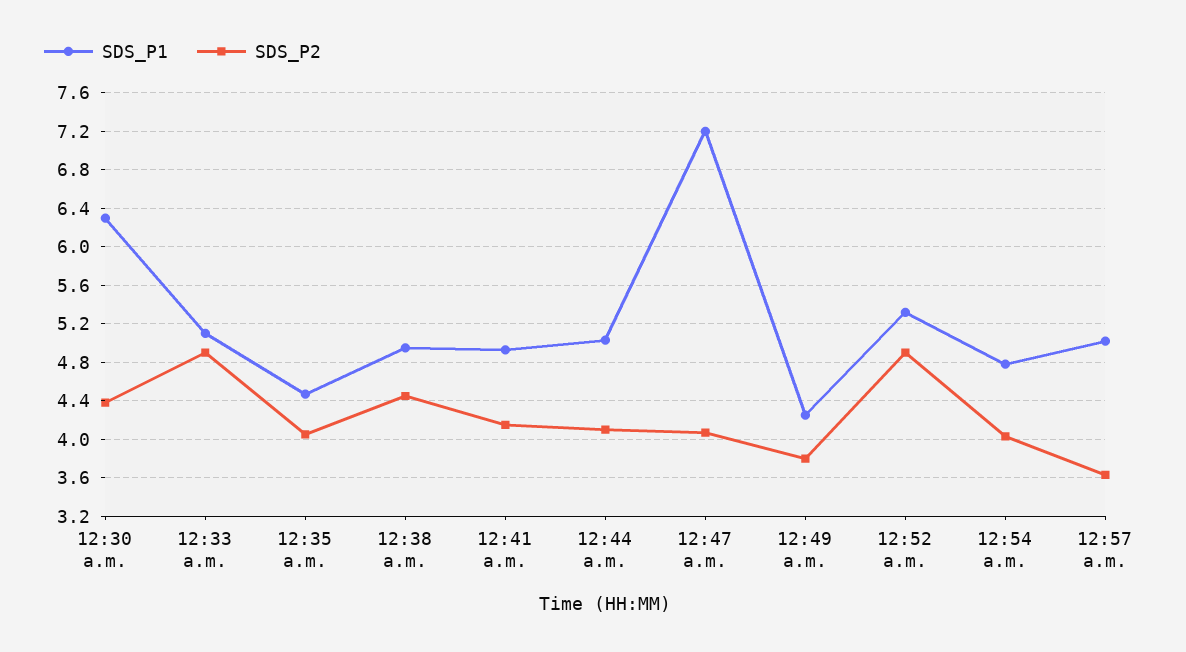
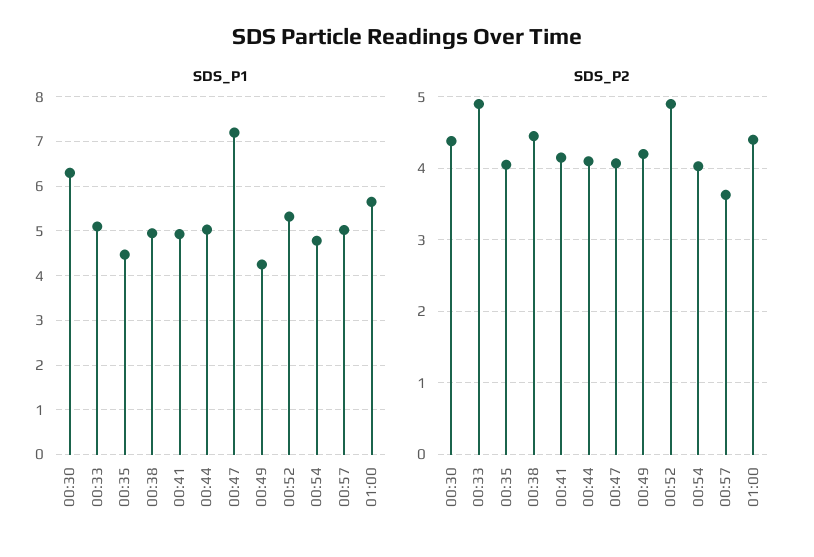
SDS_P2, 12:49 a.m.: 3.8 -> 4.2
SDS_P1, 01:00: none -> 5.6
SDS_P2, 01:00: none -> 4.4

